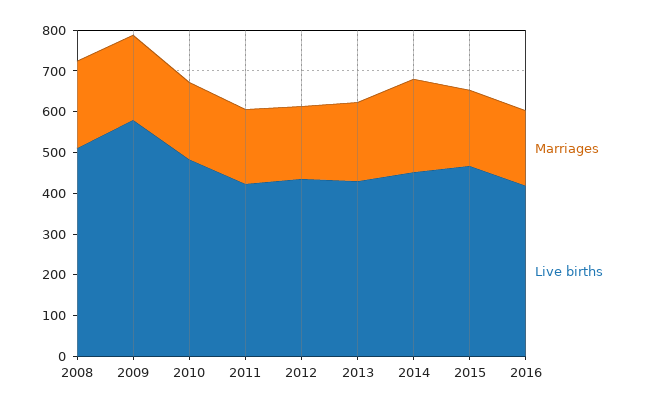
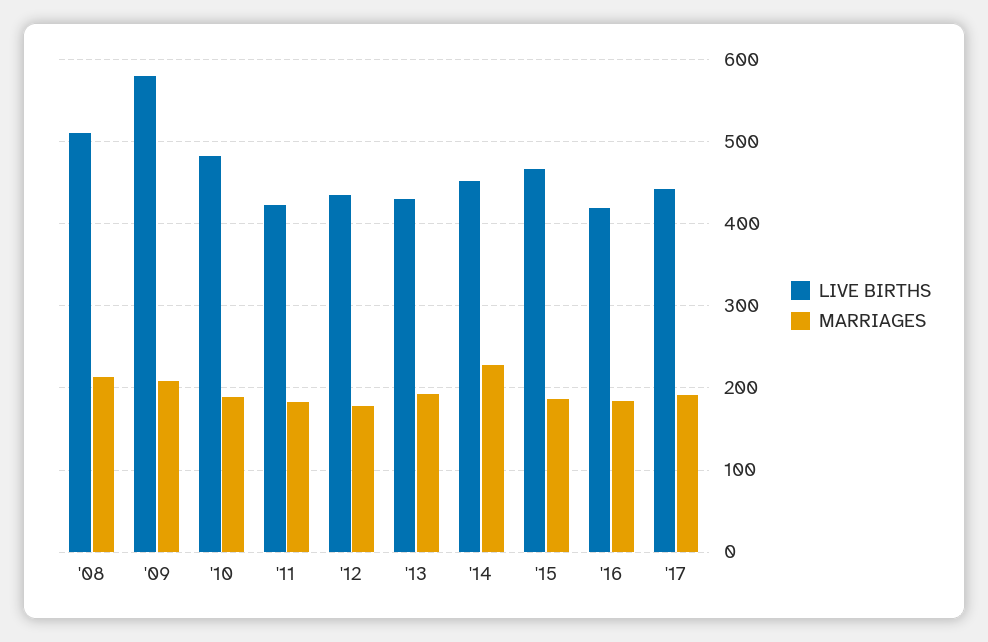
Live births, '17: none -> 440
Marriages, '17: none -> 190

